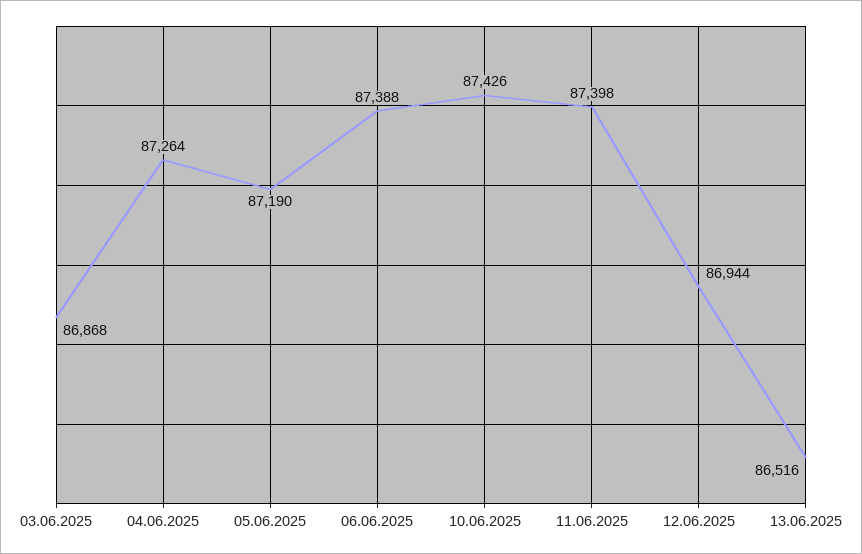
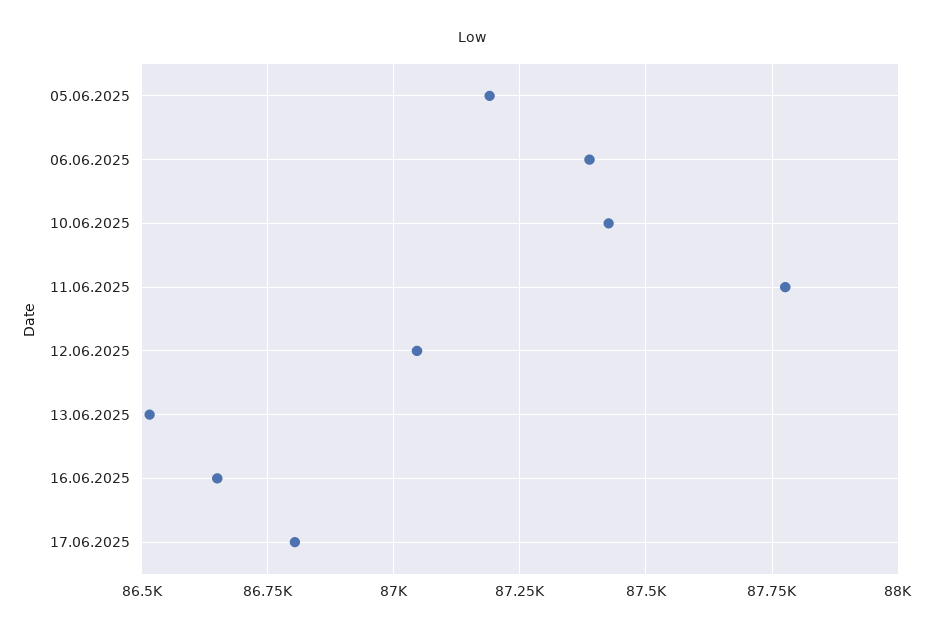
03.06.2025: 86868 -> none
04.06.2025: 87264 -> none
11.06.2025: 87398 -> 87775
12.06.2025: 86944 -> 87050
16.06.2025: none -> 86650
17.06.2025: none -> 86800

